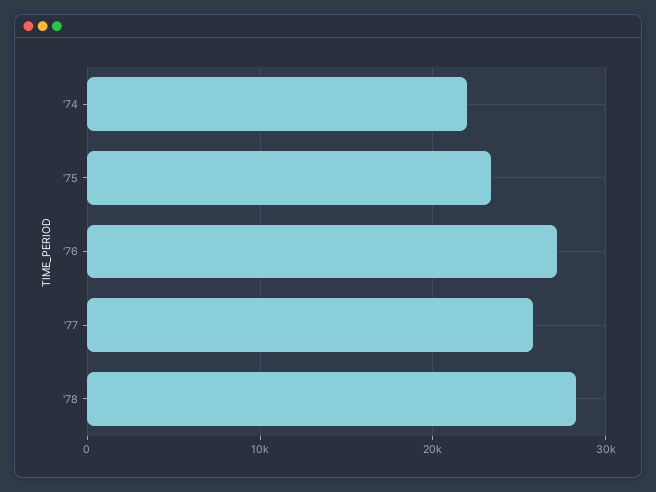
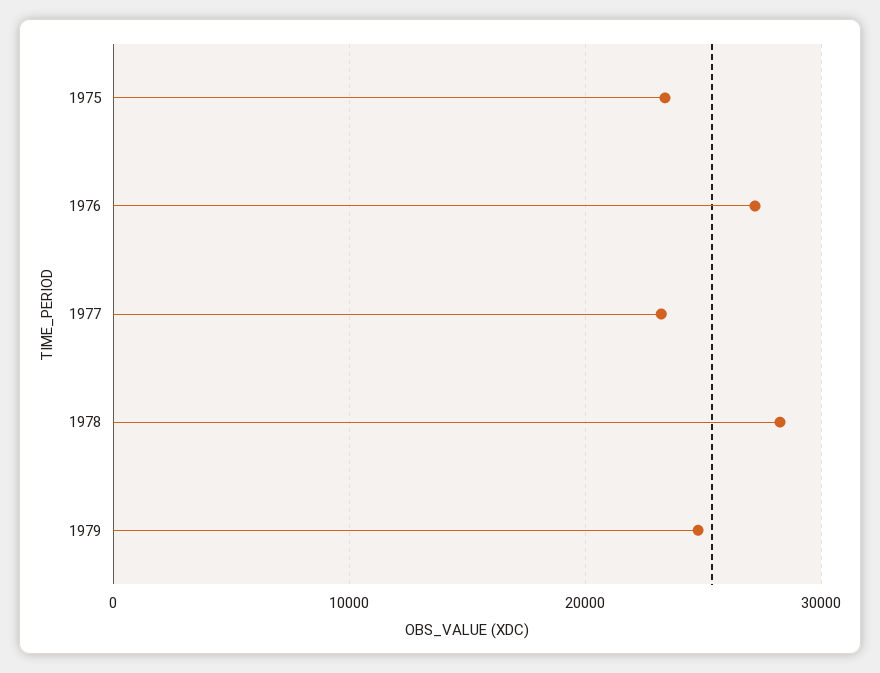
'74: 22000 -> none
'77: 26000 -> 23000
1979: none -> 25000

